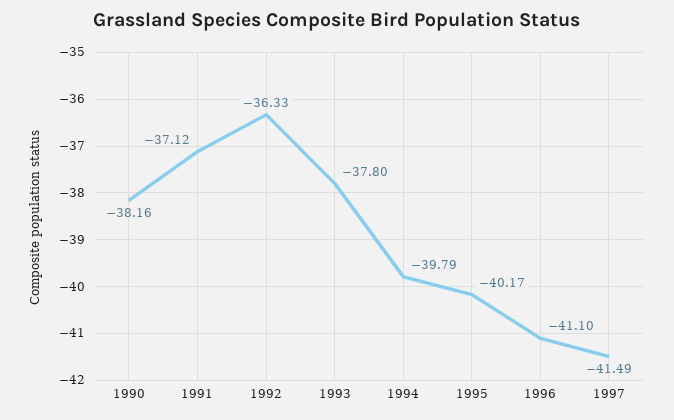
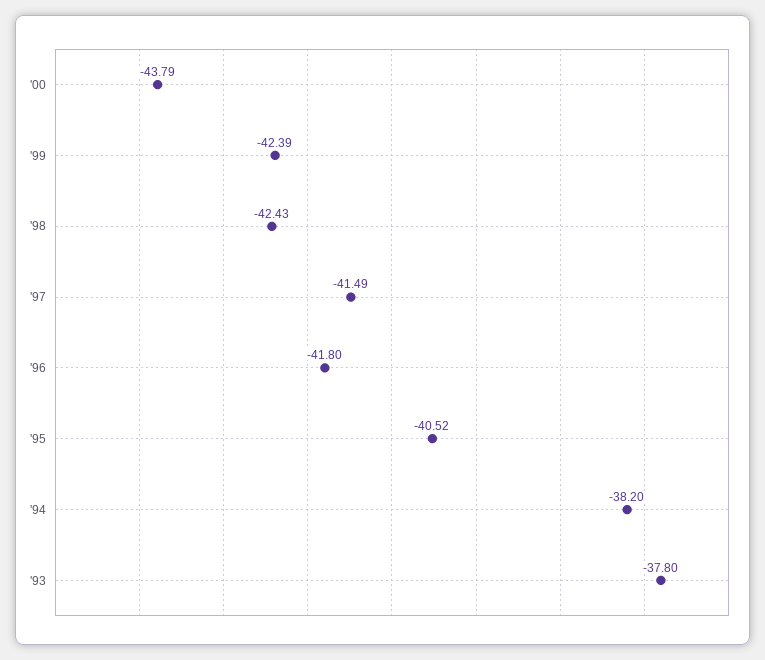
1990: -38.16 -> none
1991: -37.12 -> none
1992: -36.33 -> none
1994: -39.79 -> -38.2
1995: -40.17 -> -40.52
1996: -41.1 -> -41.8
'00: none -> -43.79
'99: none -> -42.39
'98: none -> -42.43

